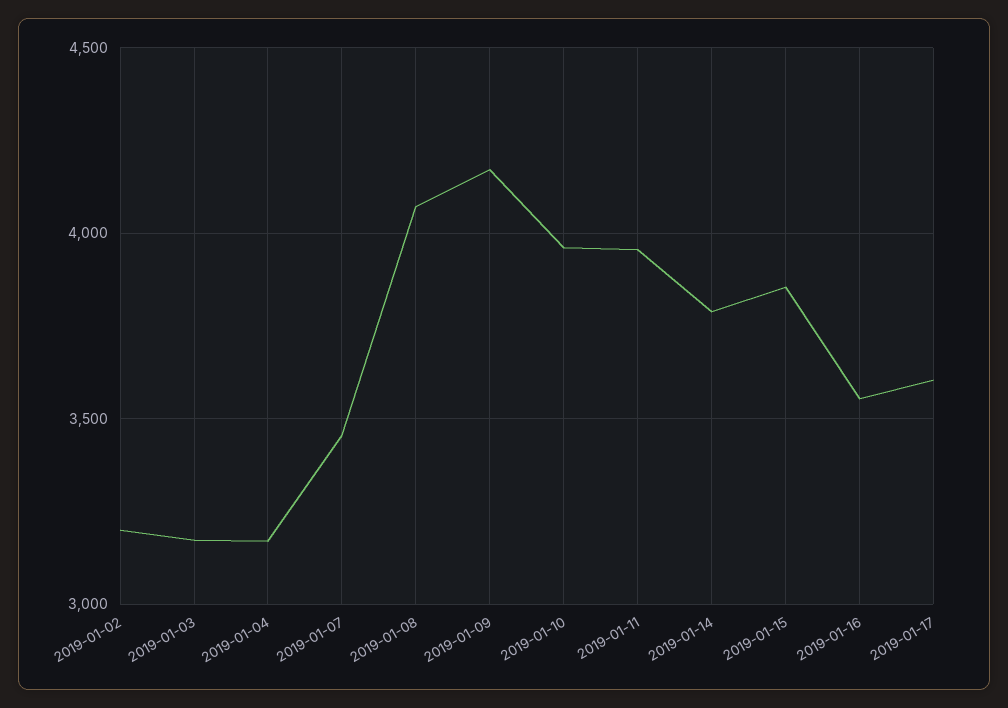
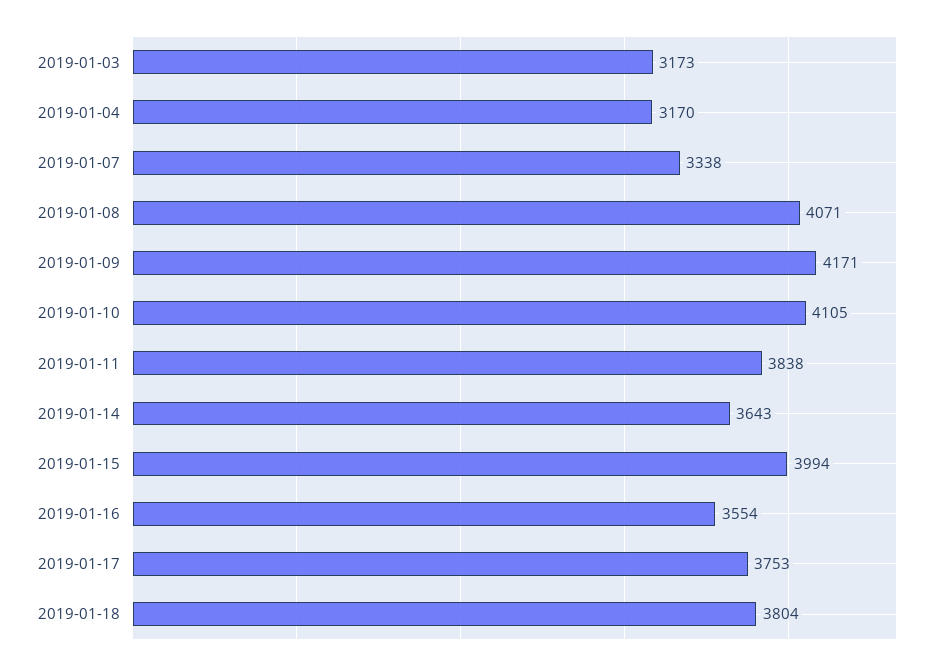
2019-01-02: 3200 -> none
2019-01-07: 3450 -> 3338
2019-01-10: 3950 -> 4105
2019-01-11: 3950 -> 3838
2019-01-14: 3800 -> 3643
2019-01-15: 3850 -> 3994
2019-01-17: 3600 -> 3753
2019-01-18: none -> 3804

